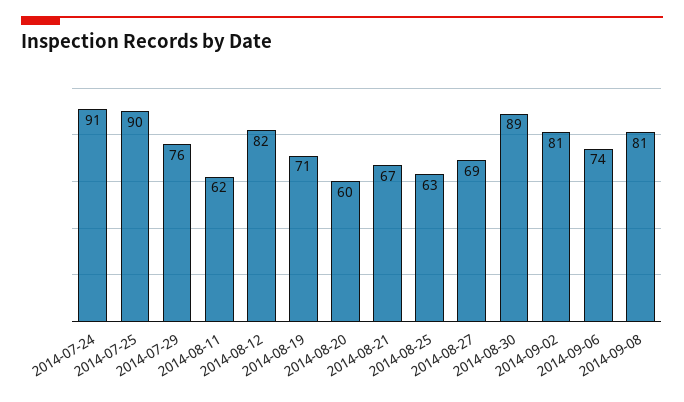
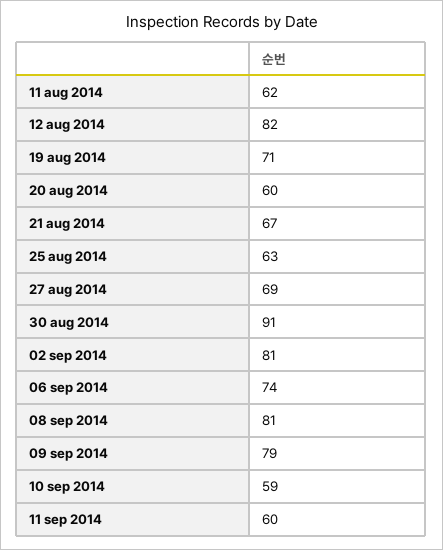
2014-07-24: 91 -> none
2014-07-25: 90 -> none
2014-07-29: 76 -> none
2014-08-30: 89 -> 91
09 sep 2014: none -> 79
10 sep 2014: none -> 59
11 sep 2014: none -> 60

